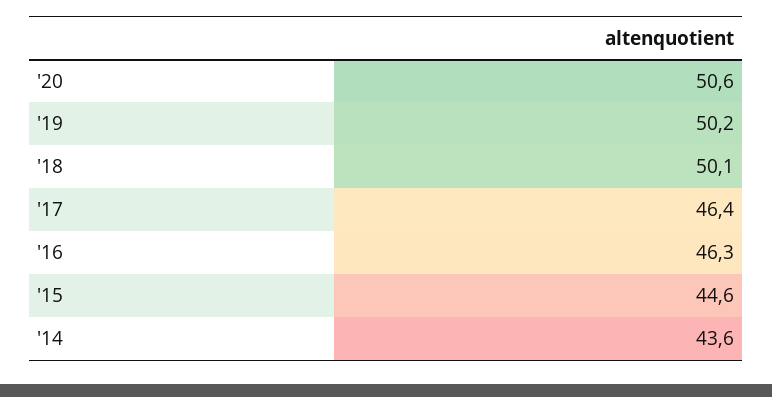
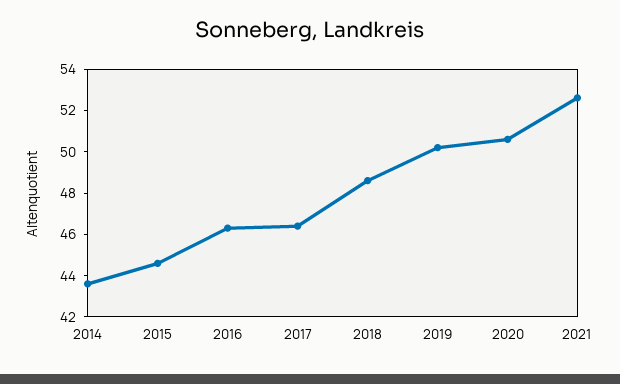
'18: 50.1 -> 48.5
2021: none -> 52.5

